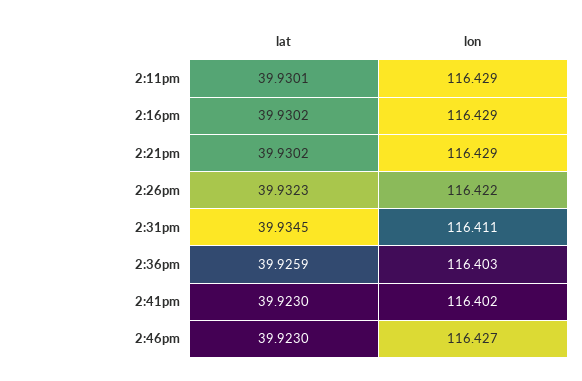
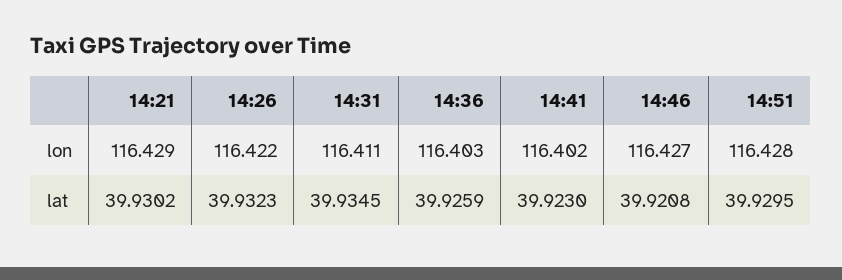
lat, 2:11pm: 39.9301 -> none
lon, 2:11pm: 116.429 -> none
lat, 2:16pm: 39.9302 -> none
lon, 2:16pm: 116.429 -> none
lat, 2:46pm: 39.923 -> 39.9208
lon, 14:51: none -> 116.428
lat, 14:51: none -> 39.9295

